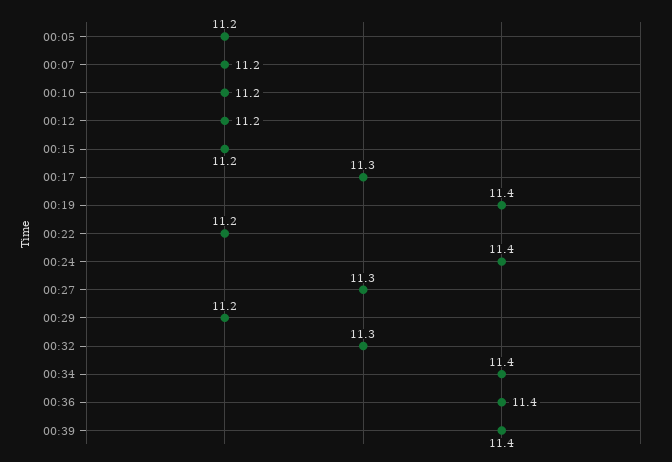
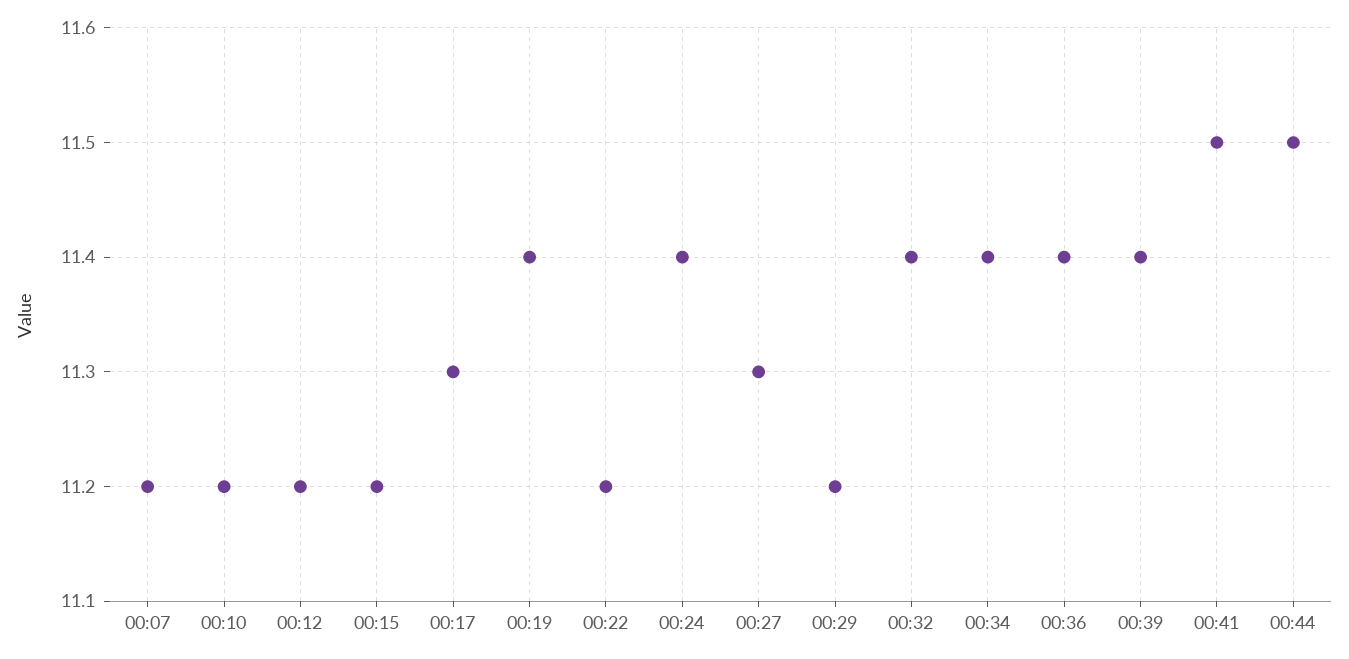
00:05: 11.2 -> none
00:32: 11.3 -> 11.4
00:41: none -> 11.5
00:44: none -> 11.5

